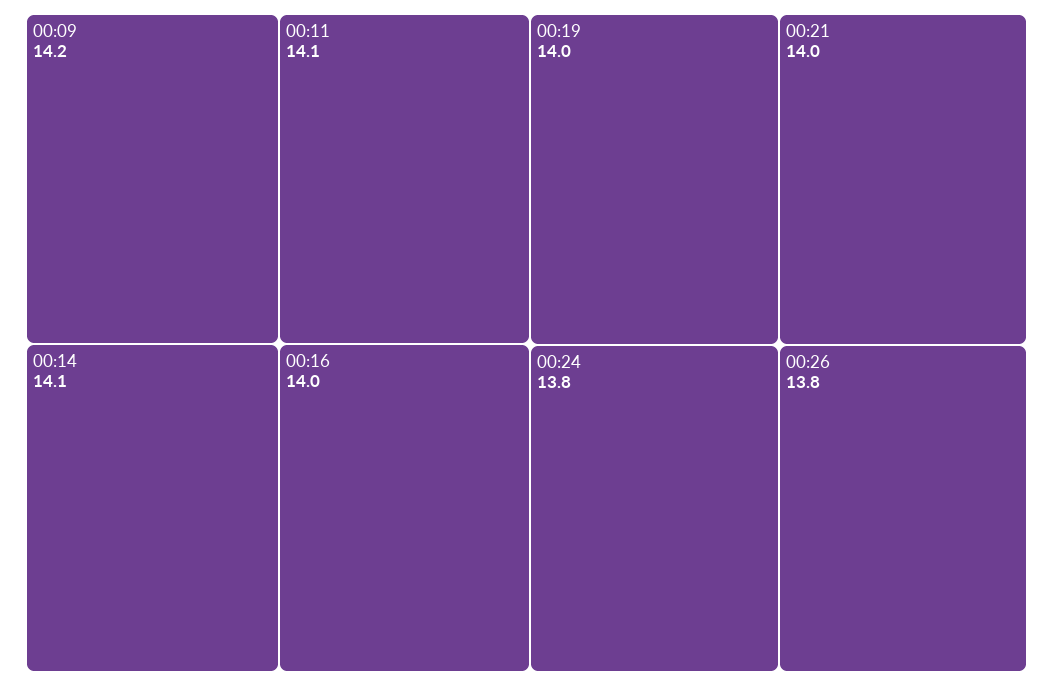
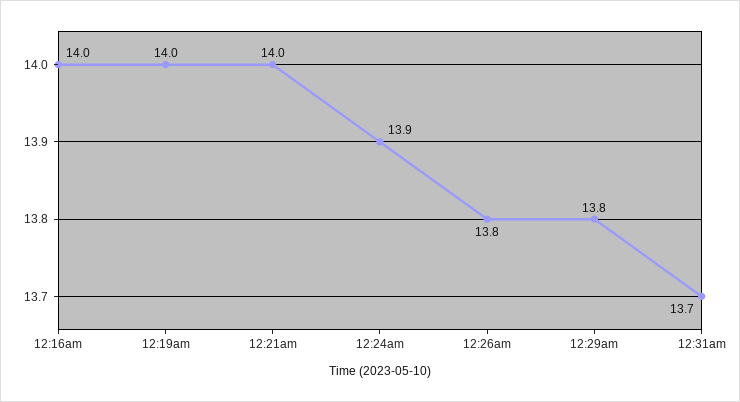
00:09: 14.2 -> none
00:11: 14.1 -> none
00:14: 14.1 -> none
00:24: 13.8 -> 13.9
12:29am: none -> 13.8
12:31am: none -> 13.7

